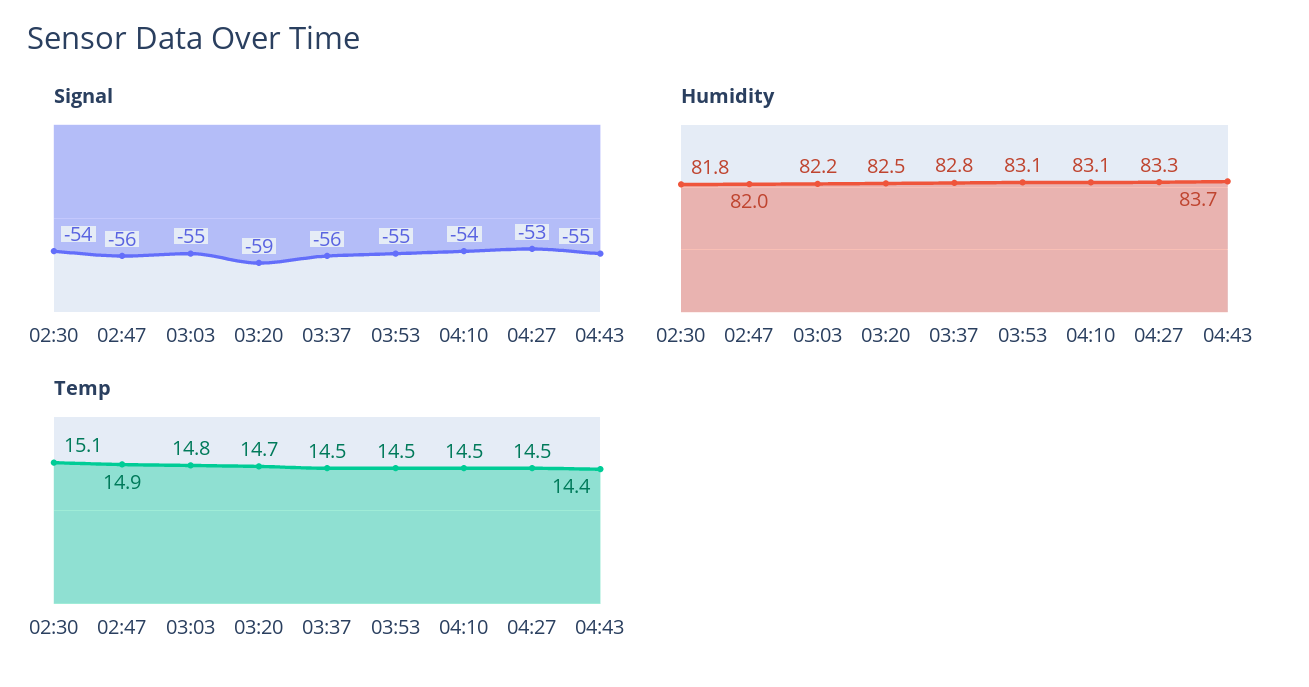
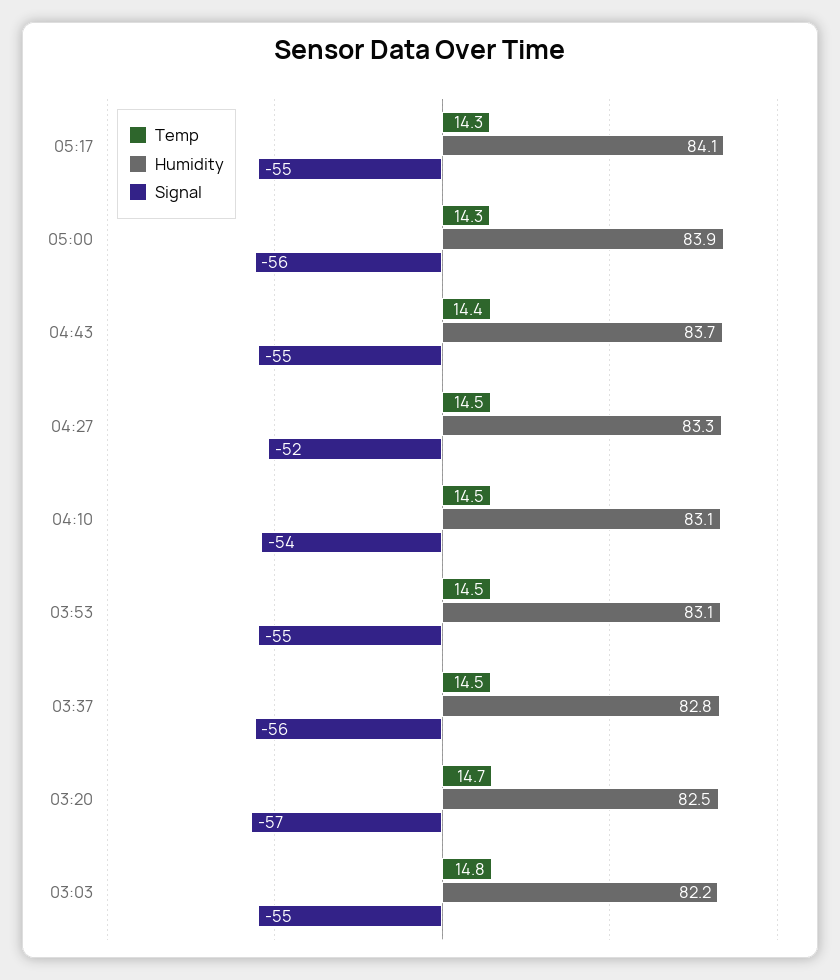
Signal, 02:30: -54 -> none
Signal, 02:47: -56 -> none
Signal, 03:20: -59 -> -57
Signal, 04:27: -53 -> -52
Humidity, 02:30: 81.8 -> none
Humidity, 02:47: 82 -> none
Temp, 02:30: 15.1 -> none
Temp, 02:47: 14.9 -> none
Temp, 05:17: none -> 14.3
Humidity, 05:17: none -> 84.1
Signal, 05:17: none -> -55
Temp, 05:00: none -> 14.3
Humidity, 05:00: none -> 83.9
Signal, 05:00: none -> -56

